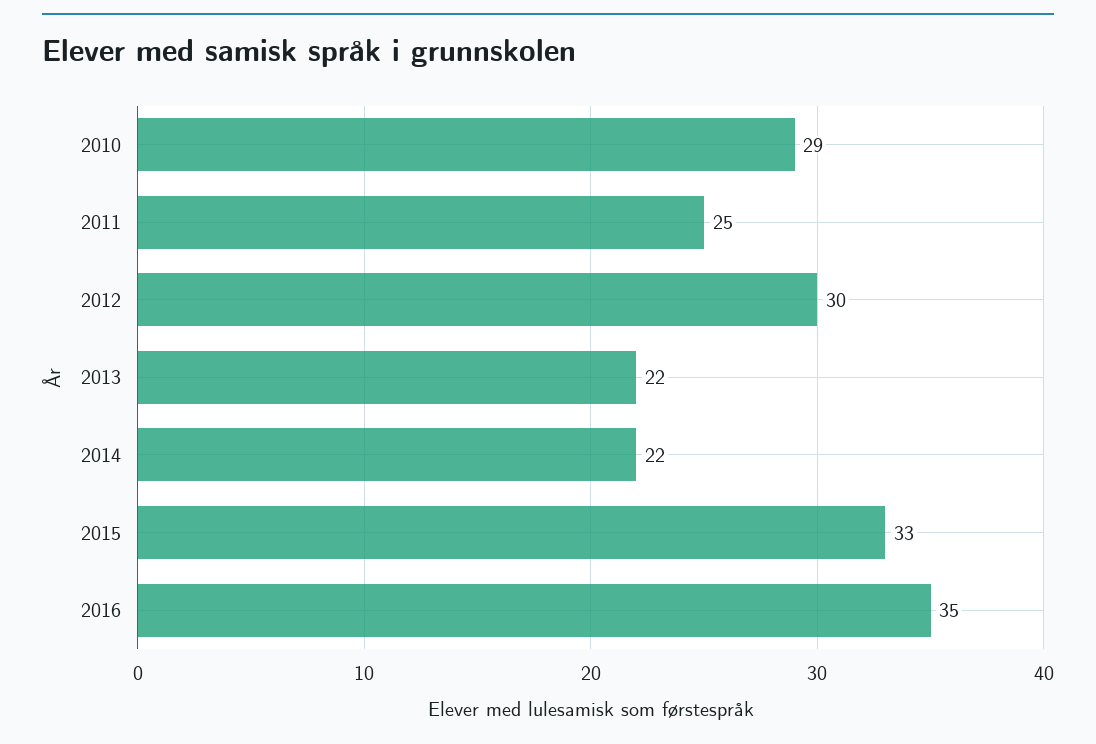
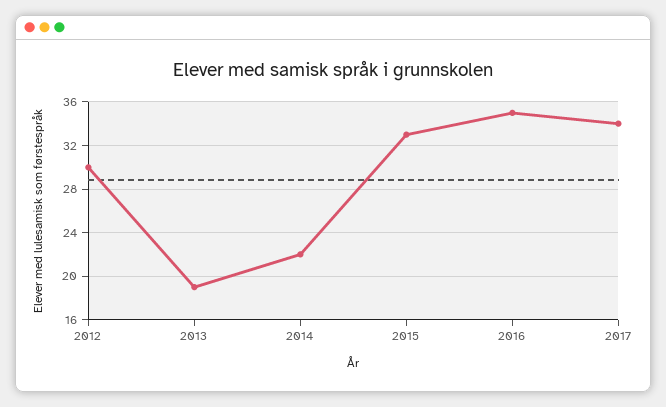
2010: 29 -> none
2011: 25 -> none
2013: 22 -> 19
2017: none -> 34

